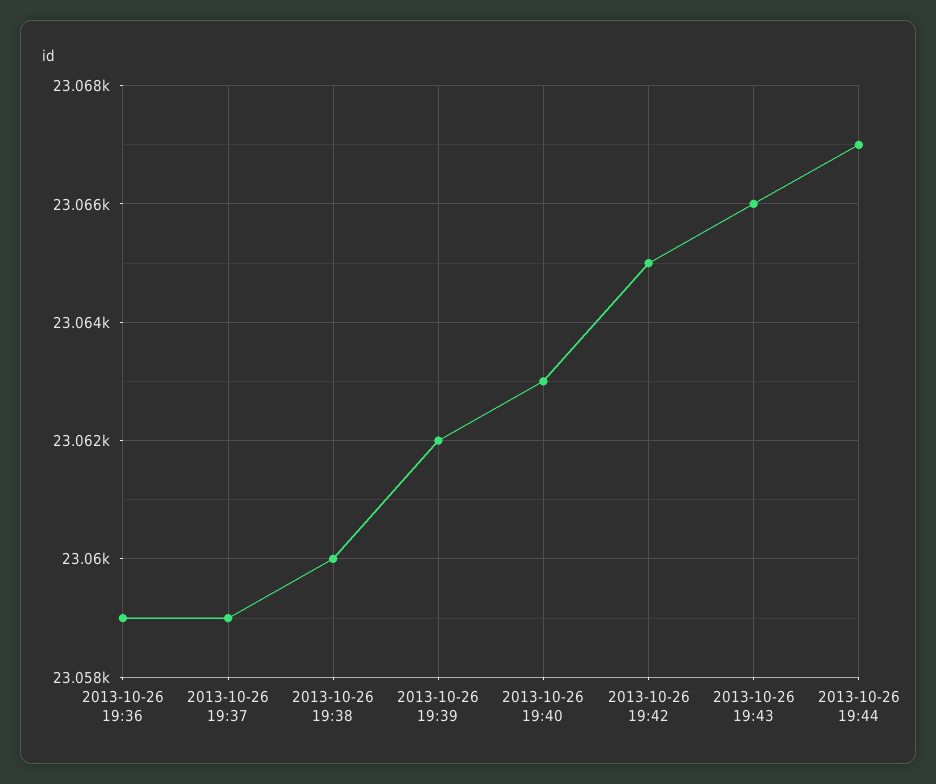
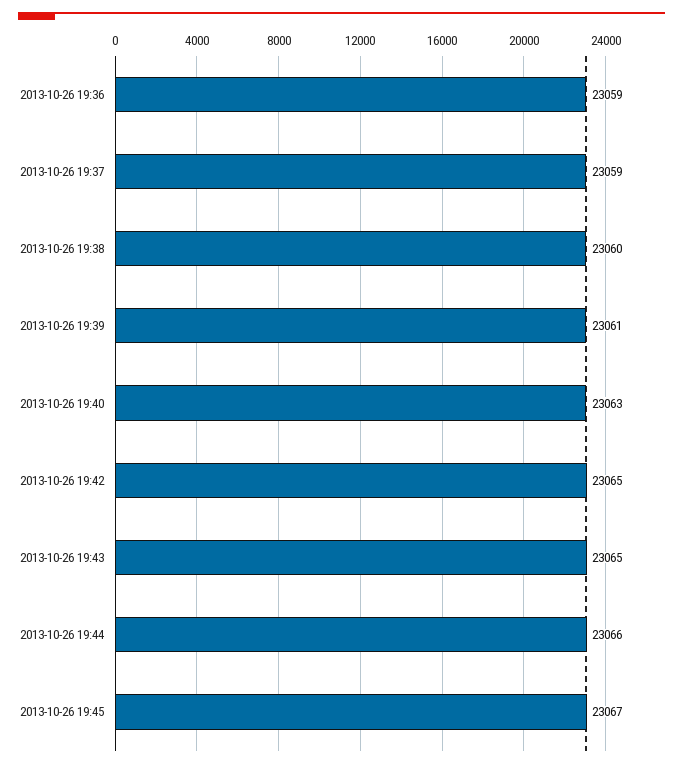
2013-10-26 19:39: 23062 -> 23061
2013-10-26 19:43: 23066 -> 23065
2013-10-26 19:44: 23067 -> 23066
2013-10-26 19:45: none -> 23067

